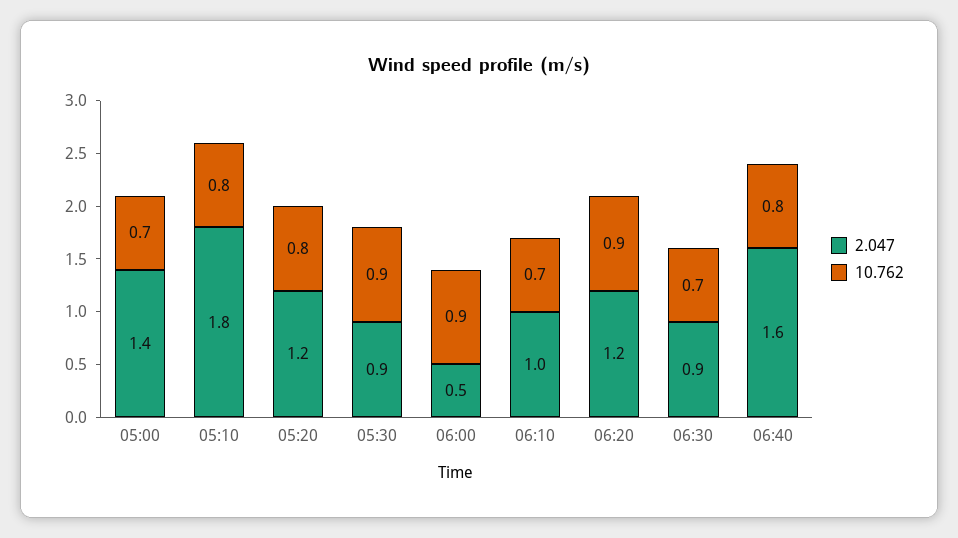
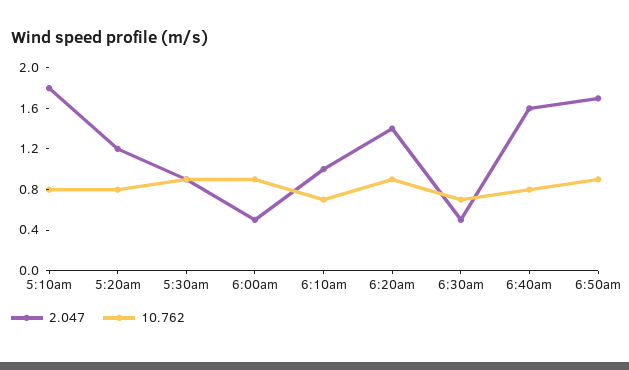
2.047, 05:00: 1.4 -> none
10.762, 05:00: 0.7 -> none
2.047, 06:20: 1.2 -> 1.4
2.047, 06:30: 0.9 -> 0.5
2.047, 6:50am: none -> 1.7
10.762, 6:50am: none -> 0.9

